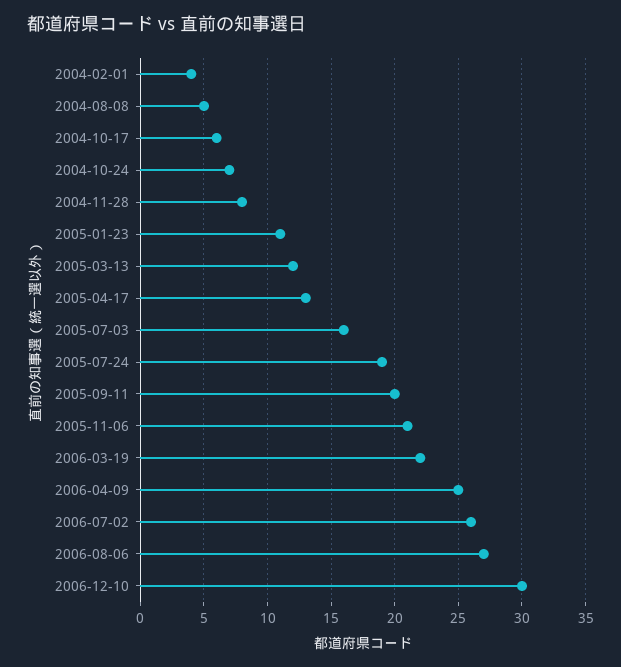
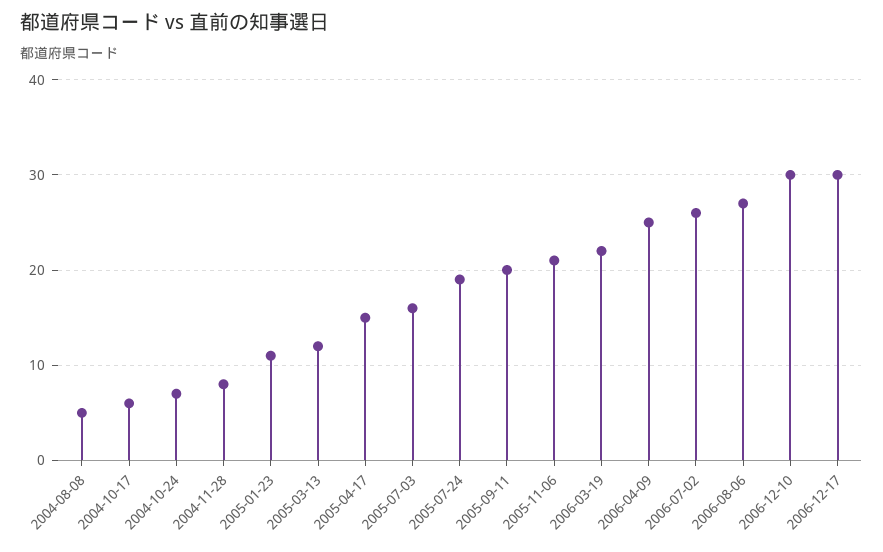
2004-02-01: 4 -> none
2005-04-17: 13 -> 15
2006-12-17: none -> 30

